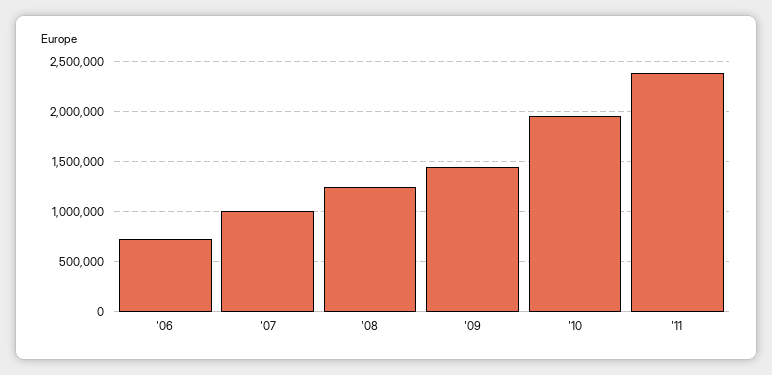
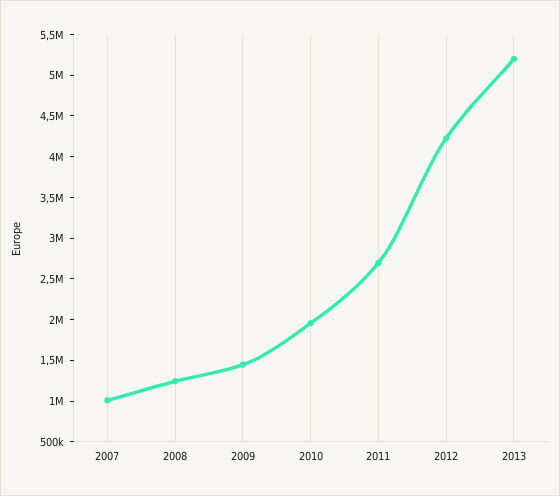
'06: 700000 -> none
'11: 2400000 -> 2700000
2012: none -> 4200000
2013: none -> 5200000

